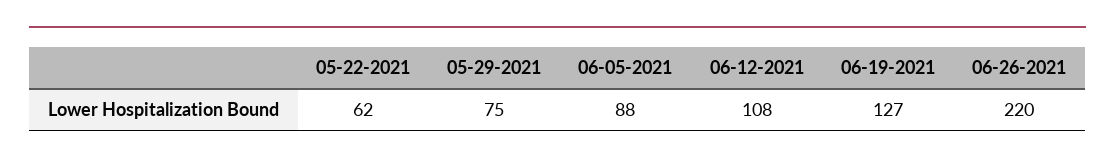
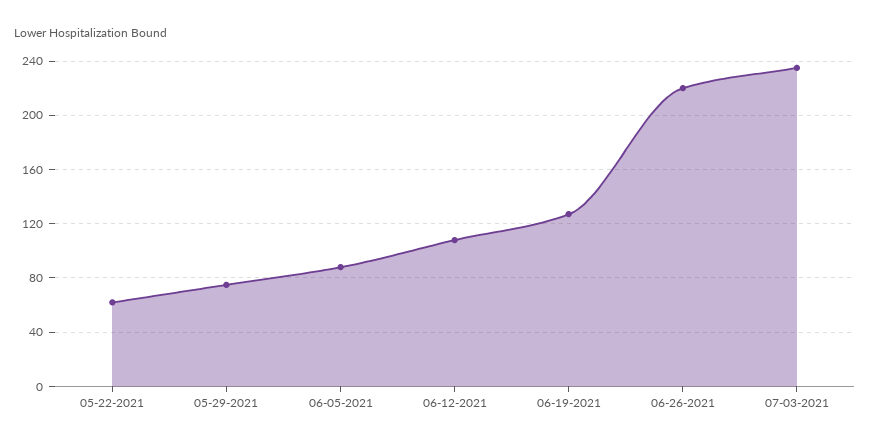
07-03-2021: none -> 235

